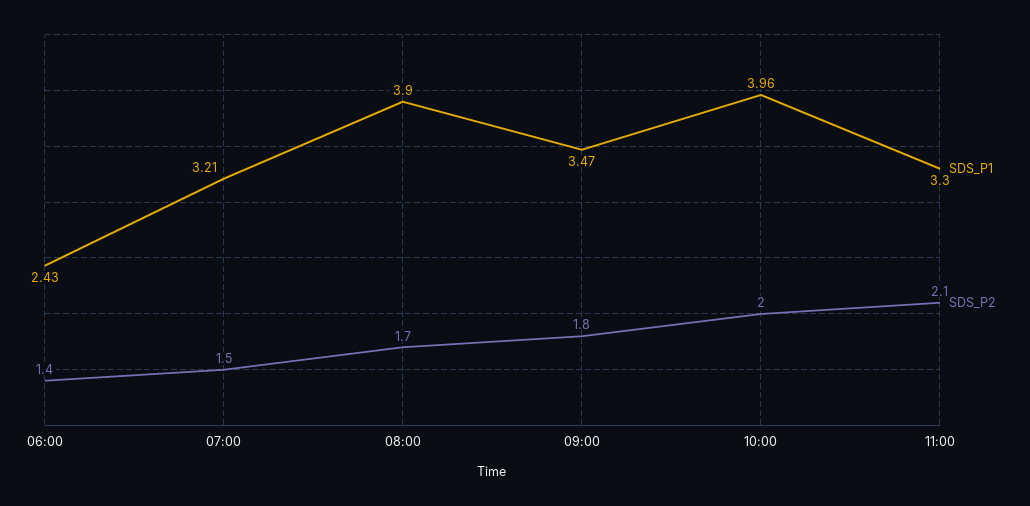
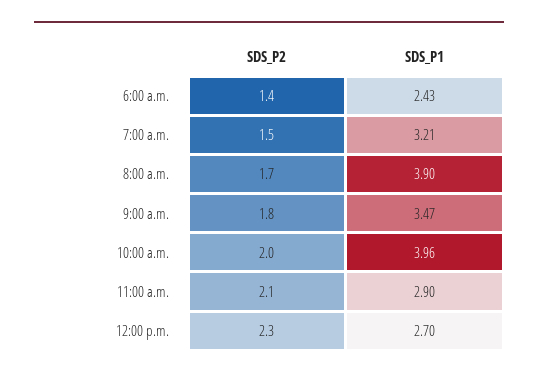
SDS_P1, 11:00: 3.3 -> 2.9
SDS_P2, 12:00 p.m.: none -> 2.3
SDS_P1, 12:00 p.m.: none -> 2.7

